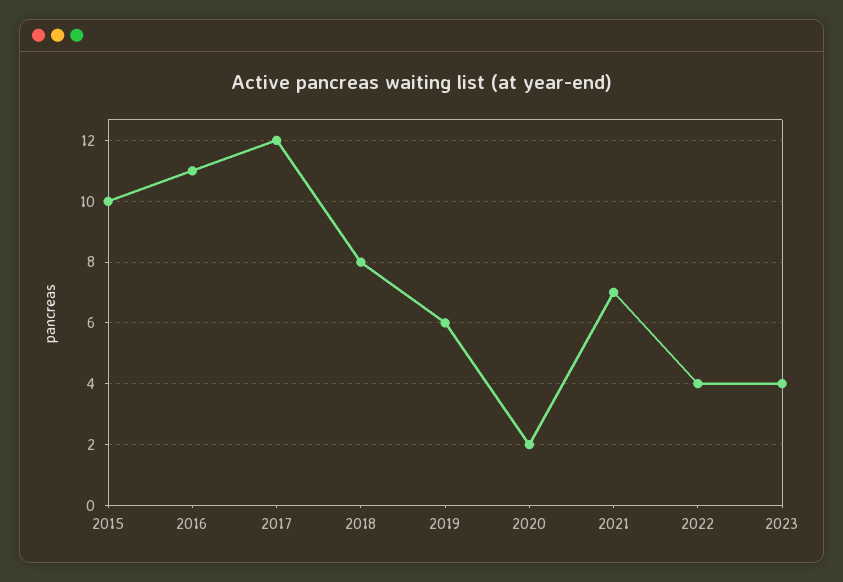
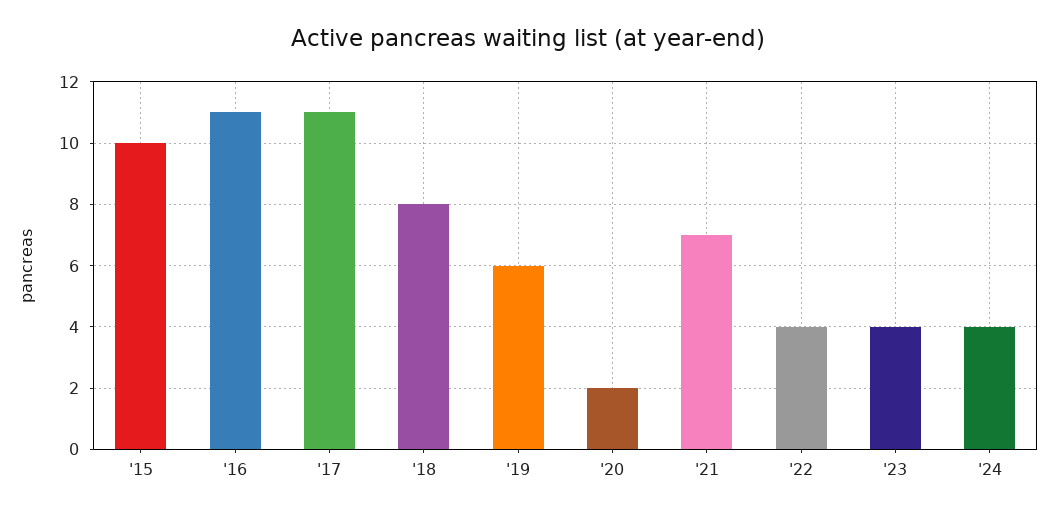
2017: 12 -> 11
'24: none -> 4

